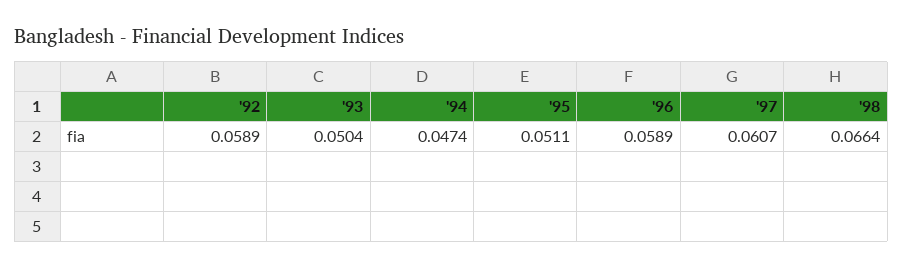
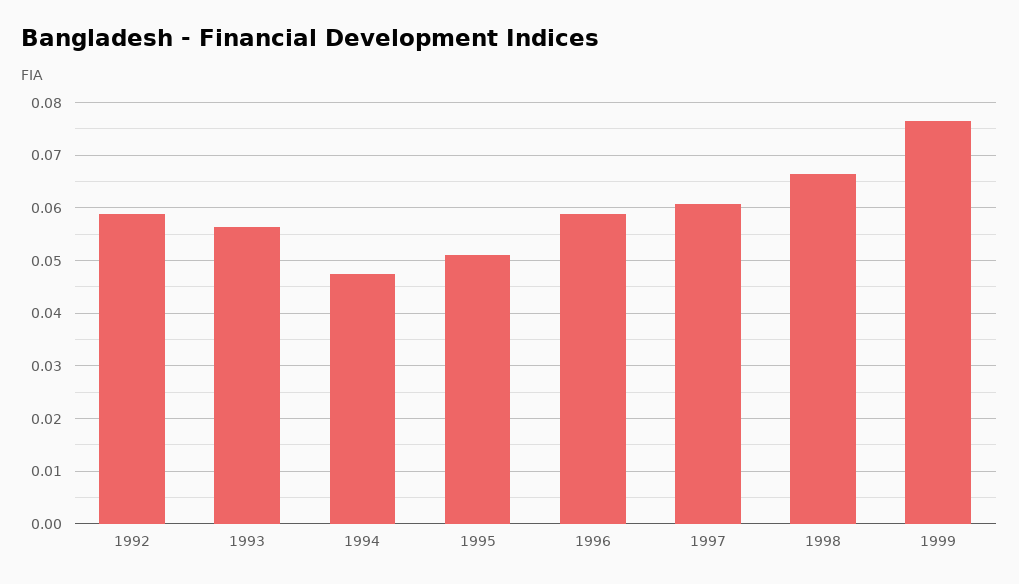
'93: 0.0504 -> 0.056
1999: none -> 0.076

